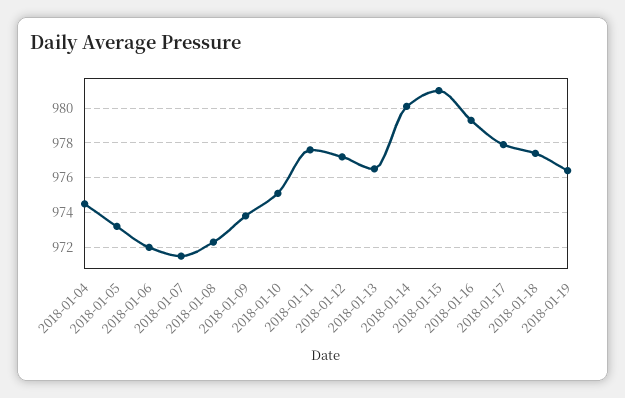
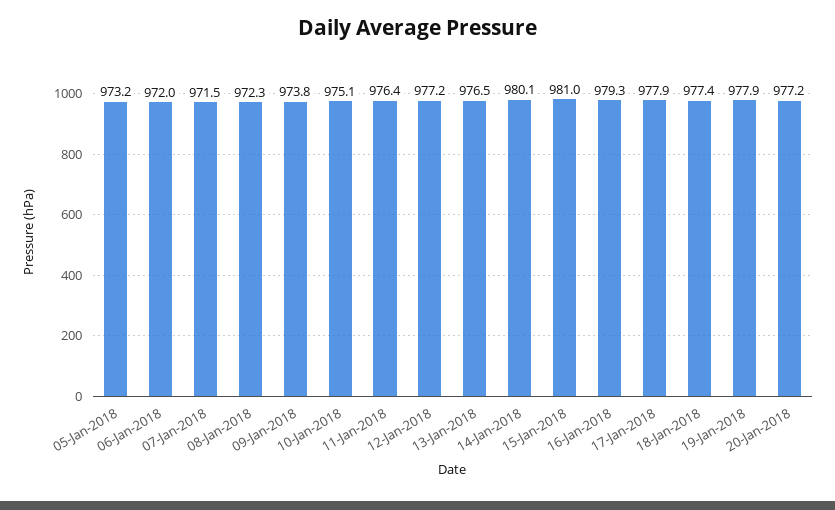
2018-01-04: 974.5 -> none
2018-01-11: 977.5 -> 976.4
2018-01-19: 976.5 -> 977.9
20-Jan-2018: none -> 977.2

